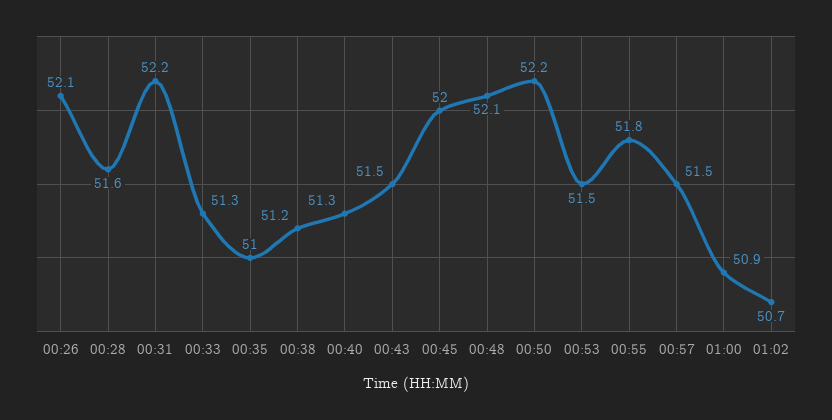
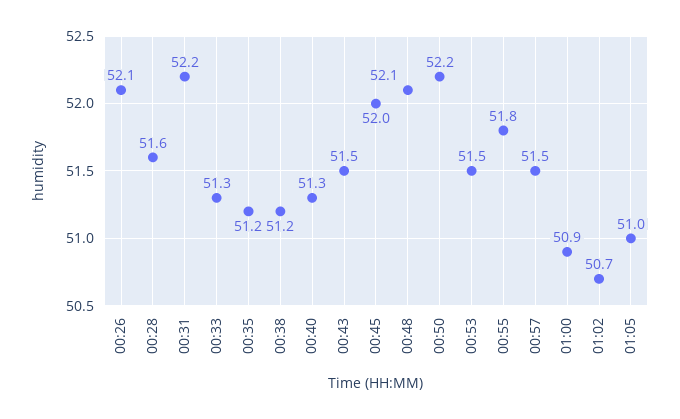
00:35: 51 -> 51.2
01:05: none -> 51

